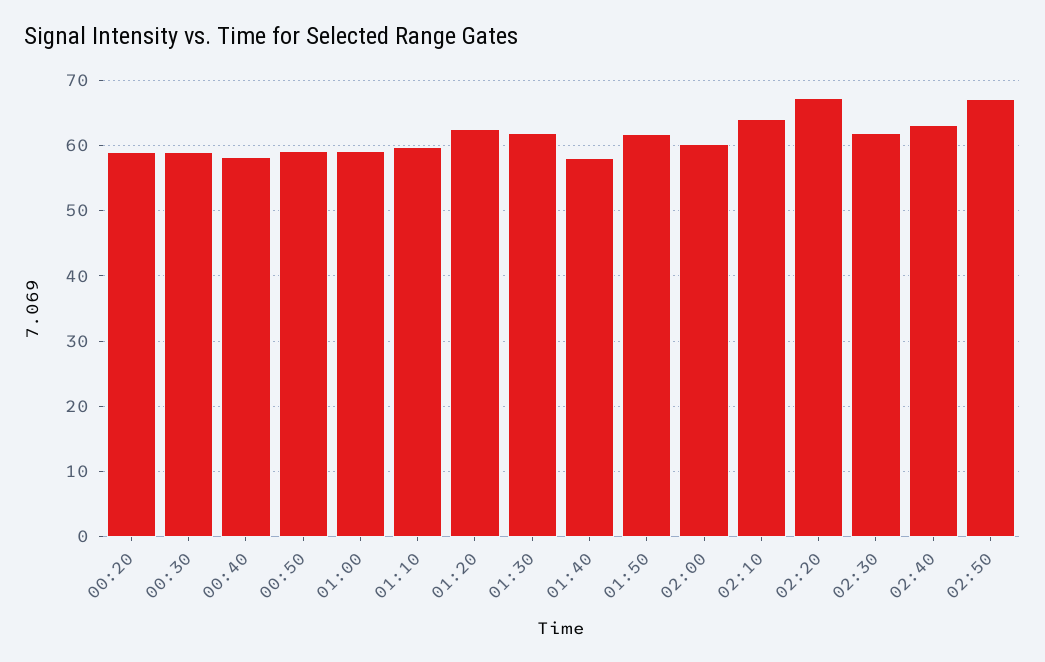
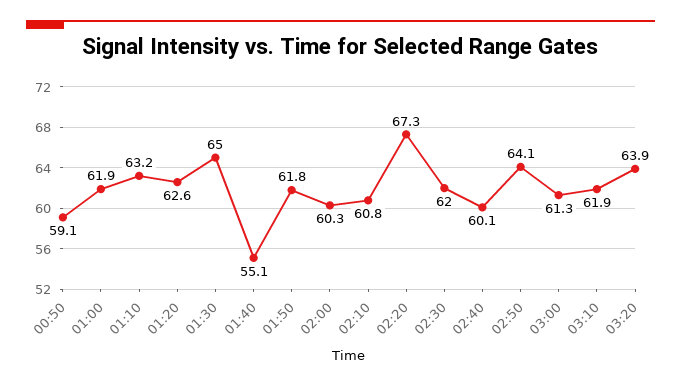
00:20: 59 -> none
00:30: 59 -> none
00:40: 58 -> none
01:00: 59 -> 61.9
01:10: 60 -> 63.2
01:30: 62 -> 65
01:40: 58 -> 55.1
02:10: 64 -> 60.8
02:40: 63 -> 60.1
02:50: 67 -> 64.1
03:00: none -> 61.3
03:10: none -> 61.9
03:20: none -> 63.9

